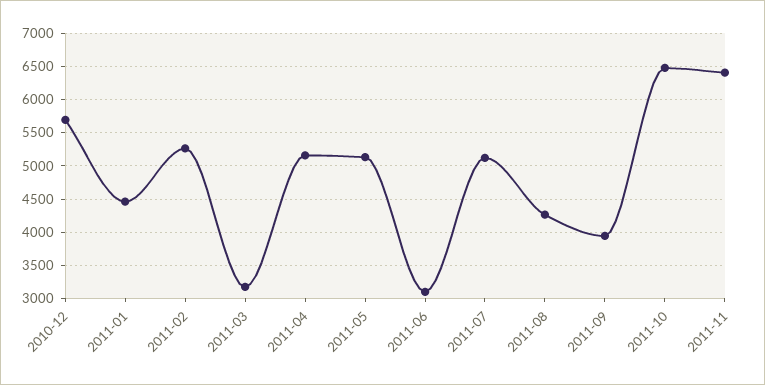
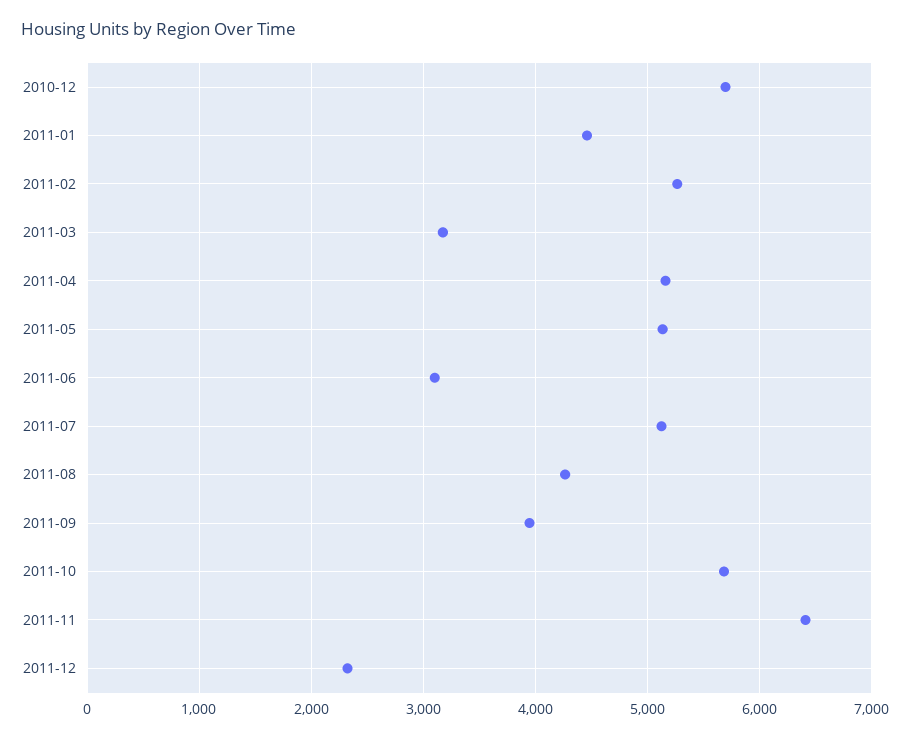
2011-10: 6500 -> 5700
2011-12: none -> 2300

